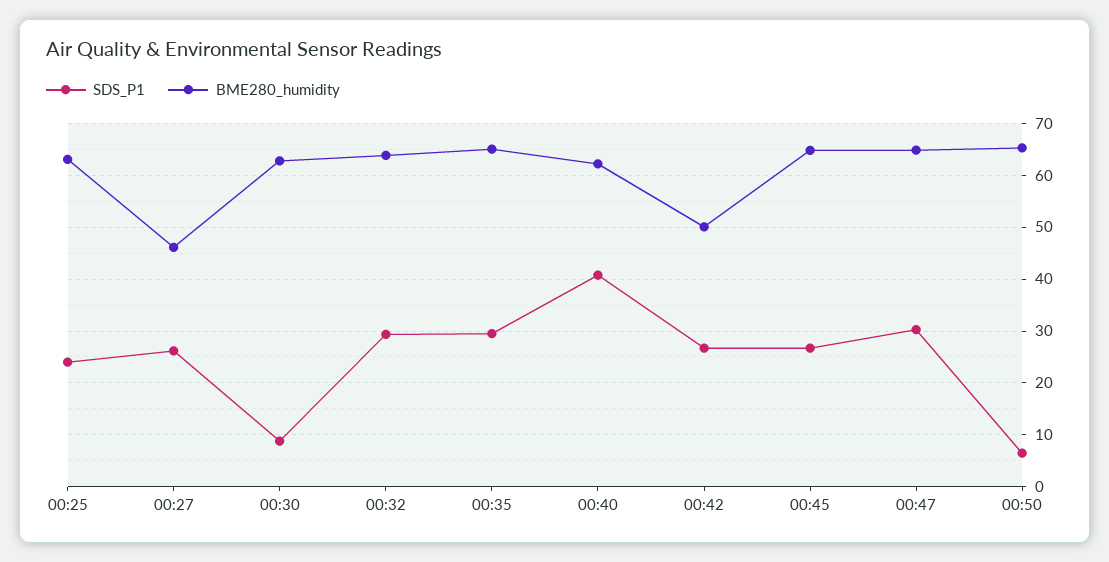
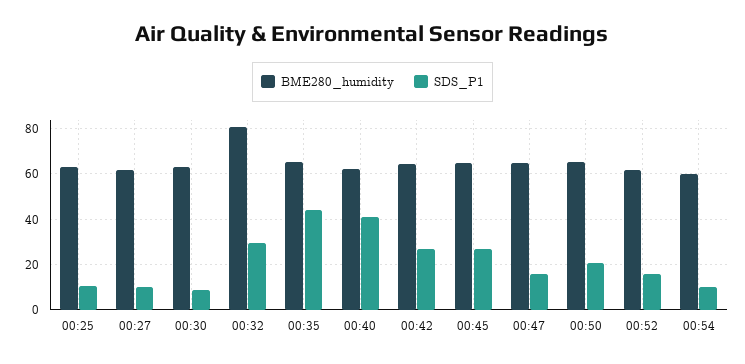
SDS_P1, 00:25: 24 -> 10
SDS_P1, 00:27: 26 -> 10
BME280_humidity, 00:27: 46 -> 60
BME280_humidity, 00:32: 64 -> 80
SDS_P1, 00:35: 30 -> 45
BME280_humidity, 00:42: 50 -> 65
SDS_P1, 00:47: 30 -> 15
SDS_P1, 00:50: 6 -> 20
BME280_humidity, 00:52: none -> 60
SDS_P1, 00:52: none -> 15
BME280_humidity, 00:54: none -> 60
SDS_P1, 00:54: none -> 10

